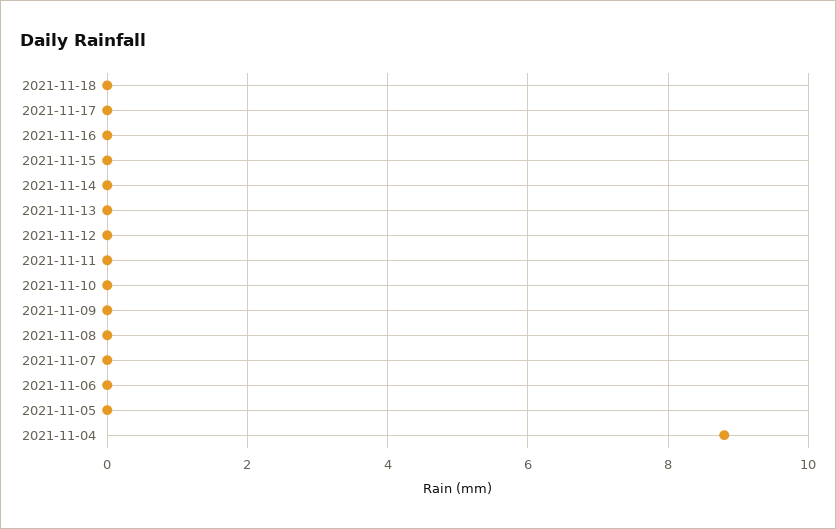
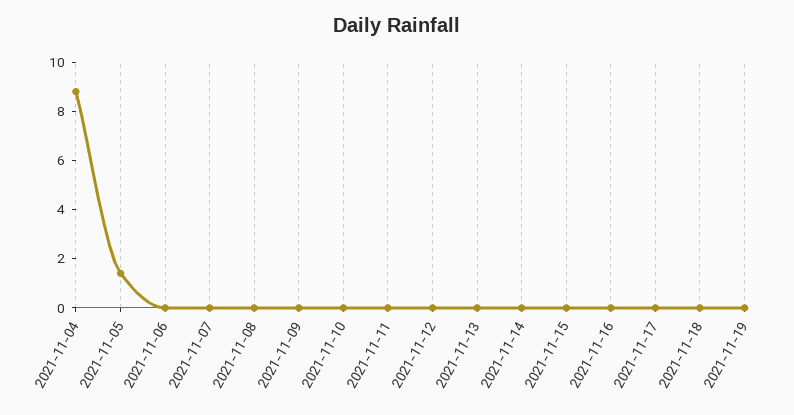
2021-11-05: 0 -> 1.5
2021-11-19: none -> 0

